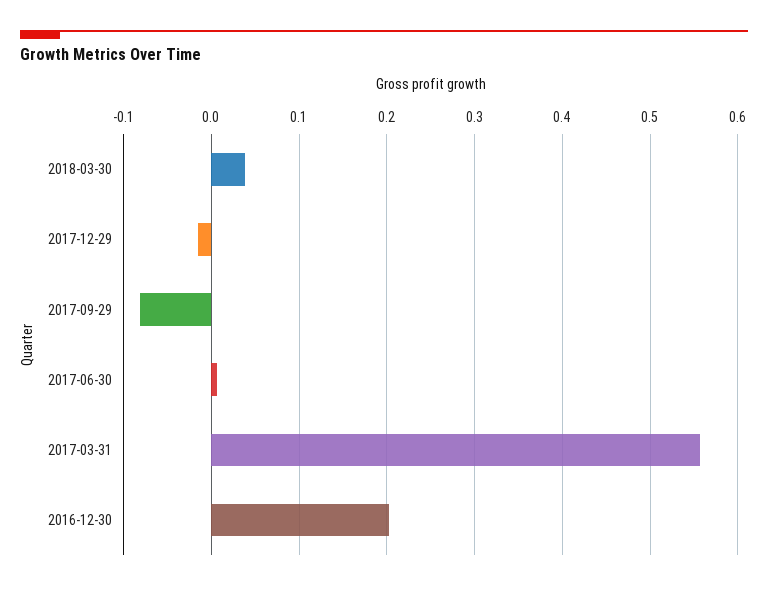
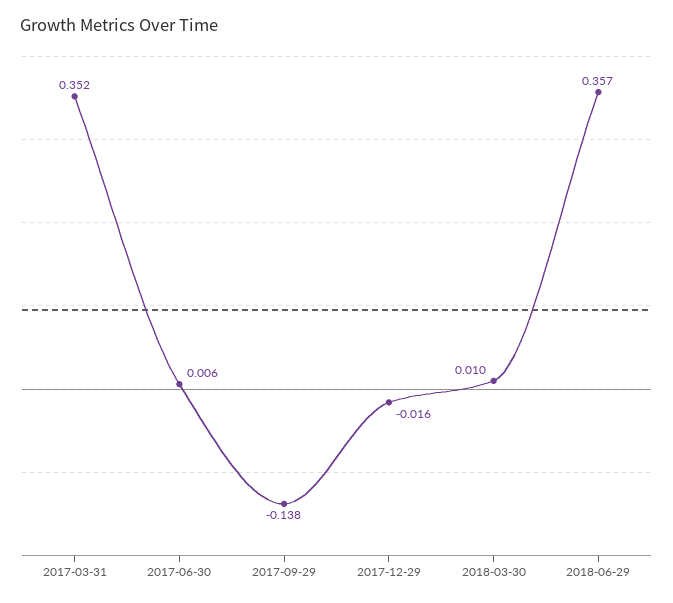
2018-03-30: 0.04 -> 0.01
2017-09-29: -0.08 -> -0.138
2017-03-31: 0.56 -> 0.352
2016-12-30: 0.2 -> none
2018-06-29: none -> 0.357

